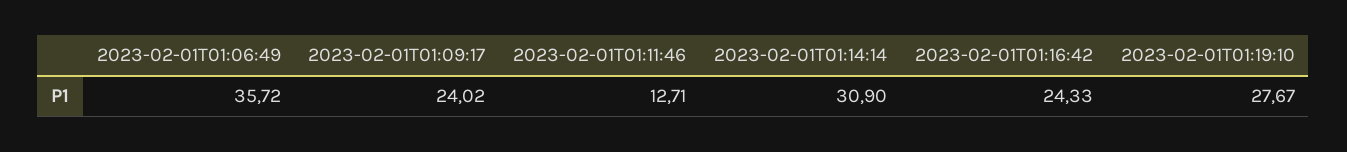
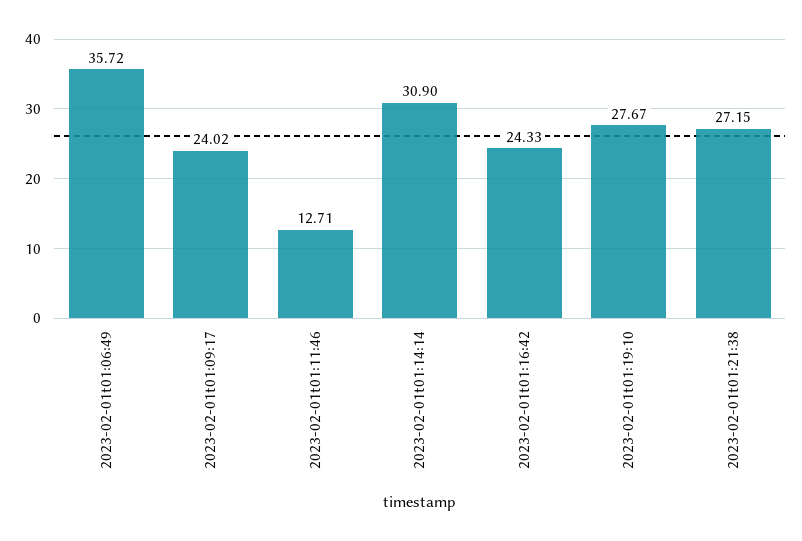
2023-02-01t01:21:38: none -> 27.15

